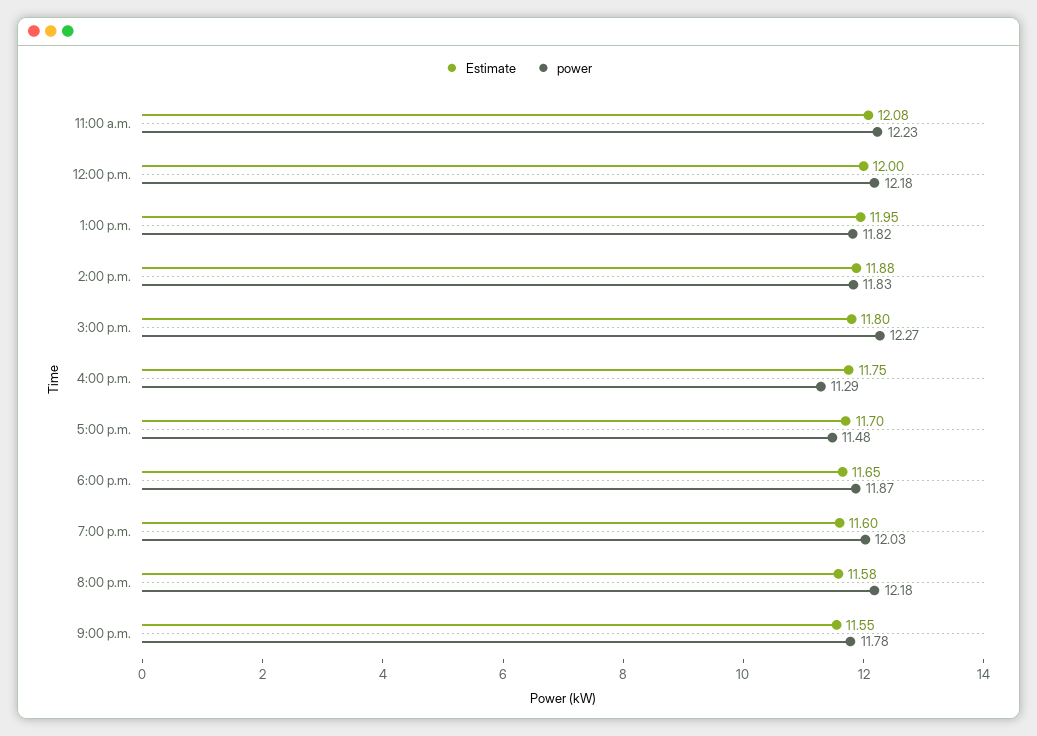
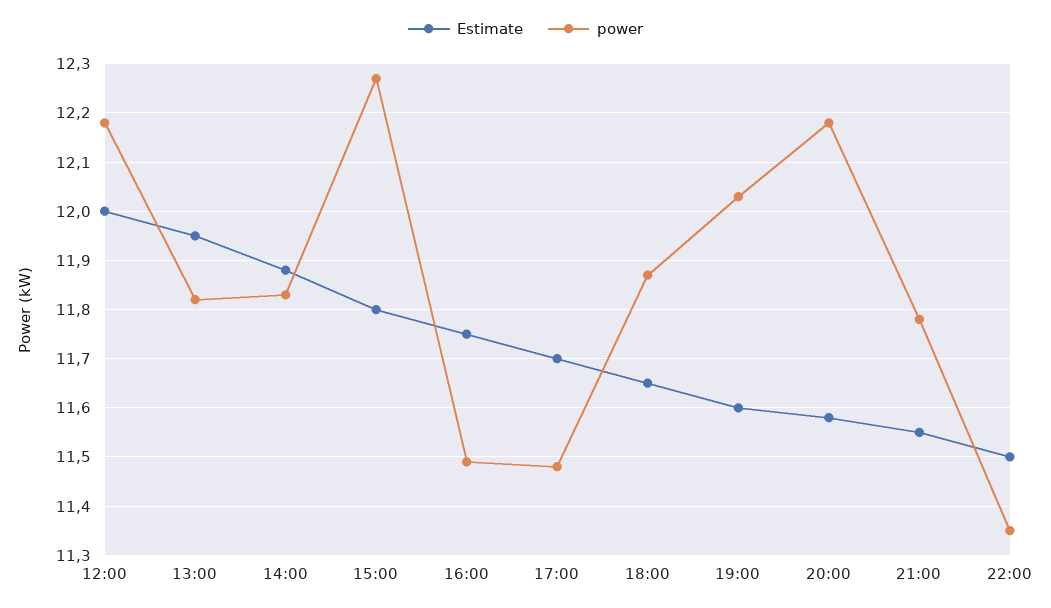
Estimate, 11:00 a.m.: 12.08 -> none
power, 11:00 a.m.: 12.23 -> none
power, 4:00 p.m.: 11.29 -> 11.5
Estimate, 22:00: none -> 11.5
power, 22:00: none -> 11.35

